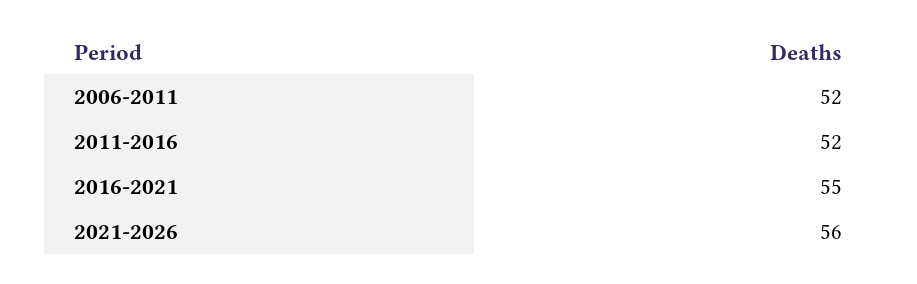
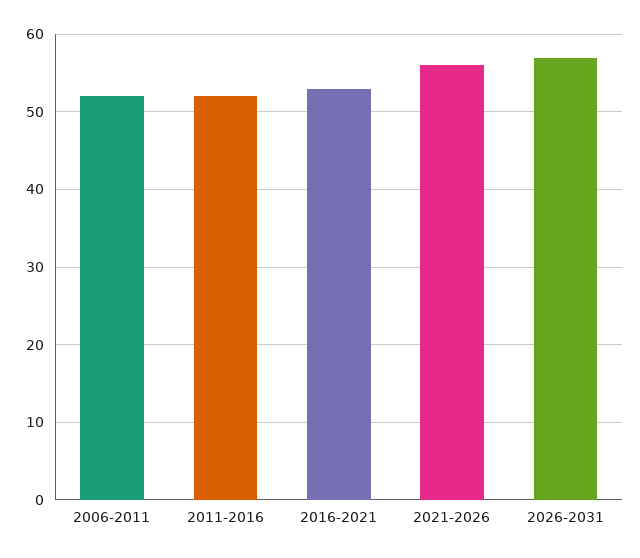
2016-2021: 55 -> 53
2026-2031: none -> 57

